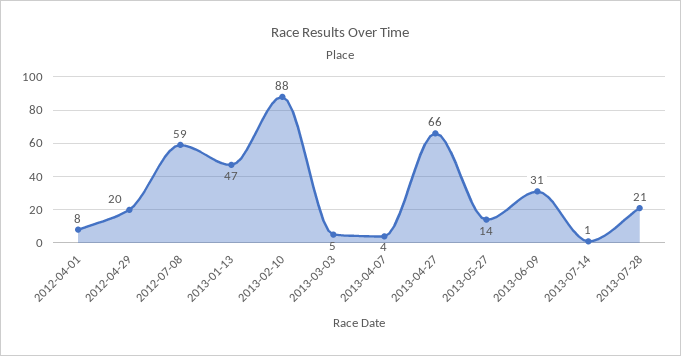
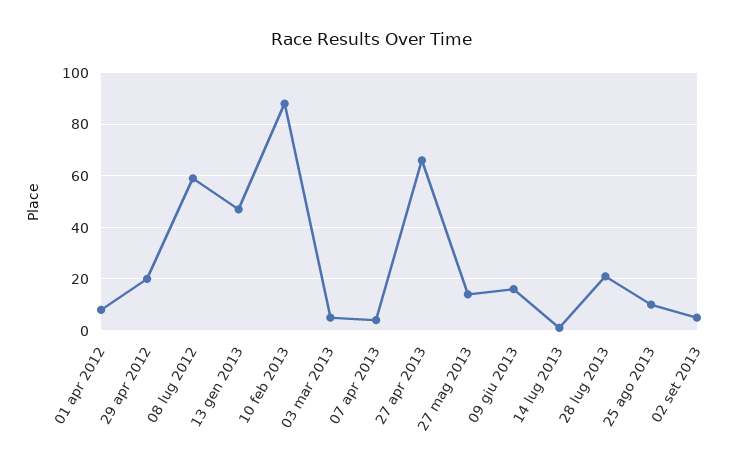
2013-06-09: 31 -> 15
25 ago 2013: none -> 10
02 set 2013: none -> 5

